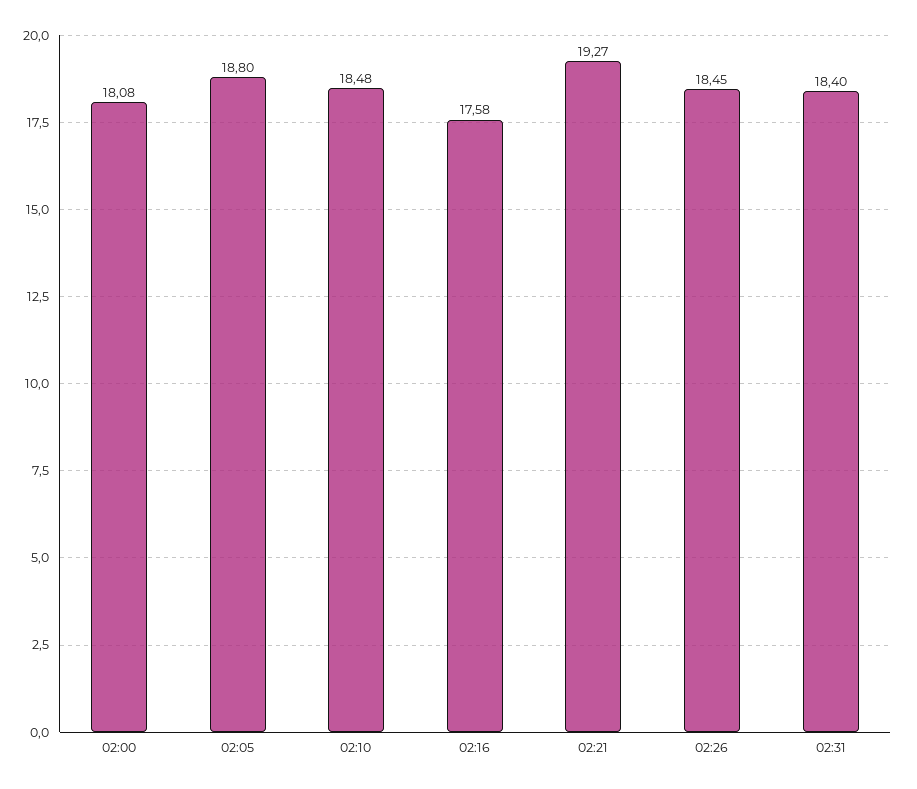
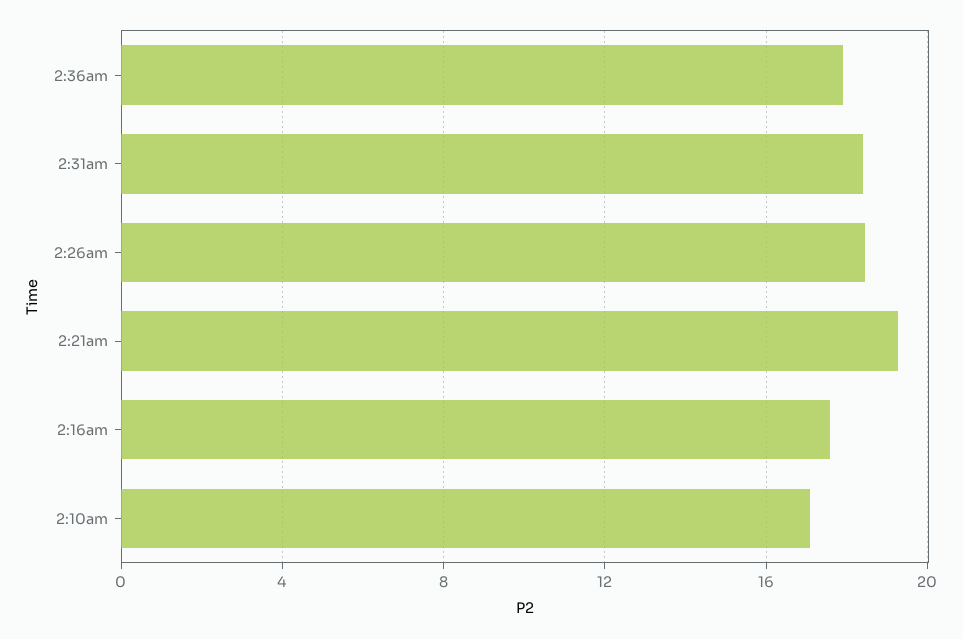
02:00: 18.08 -> none
02:05: 18.8 -> none
02:10: 18.48 -> 17
2:36am: none -> 18

